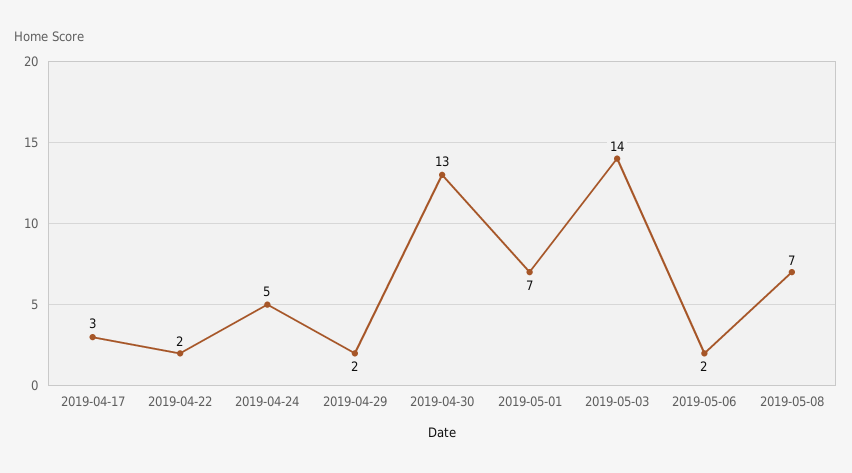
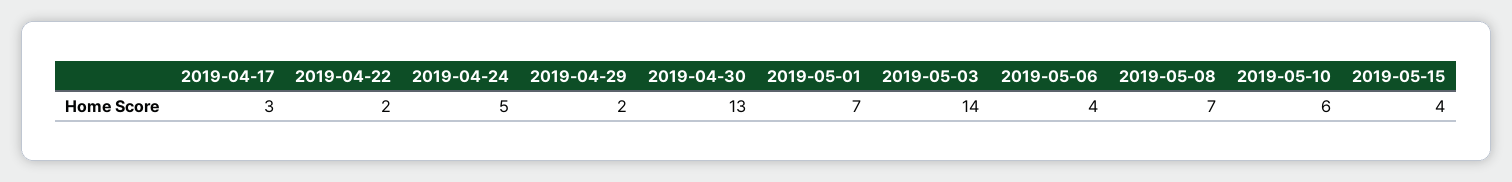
2019-05-06: 2 -> 4
2019-05-10: none -> 6
2019-05-15: none -> 4

